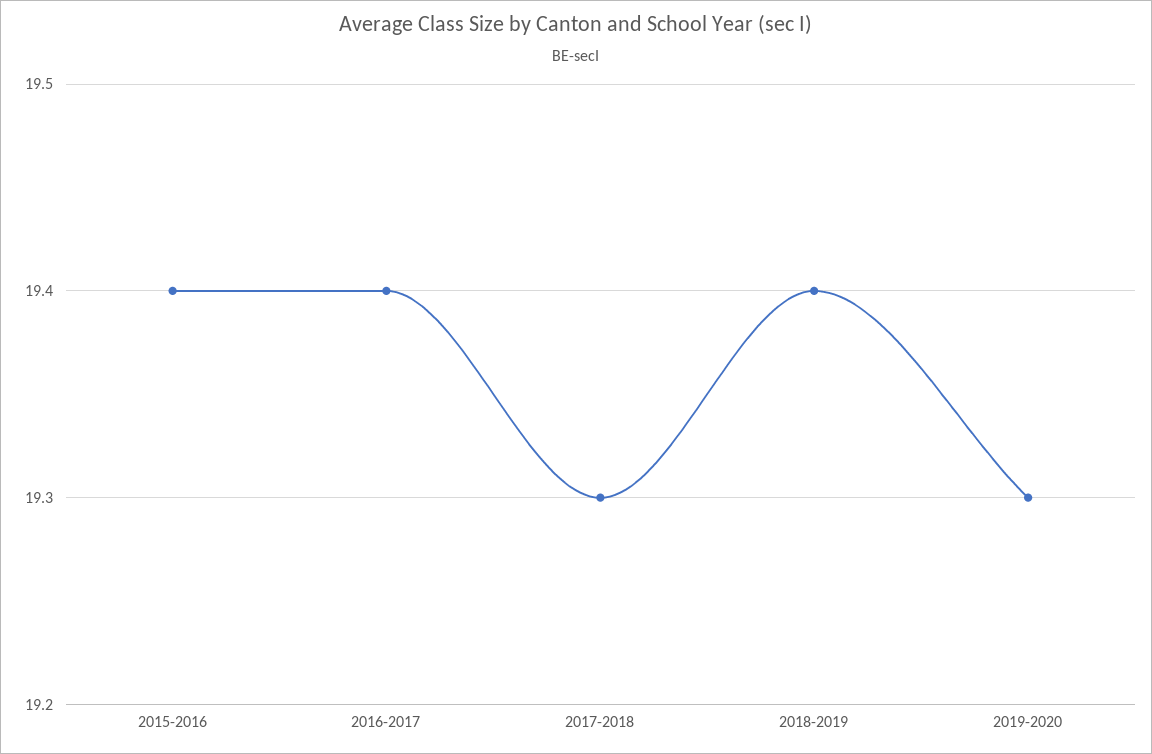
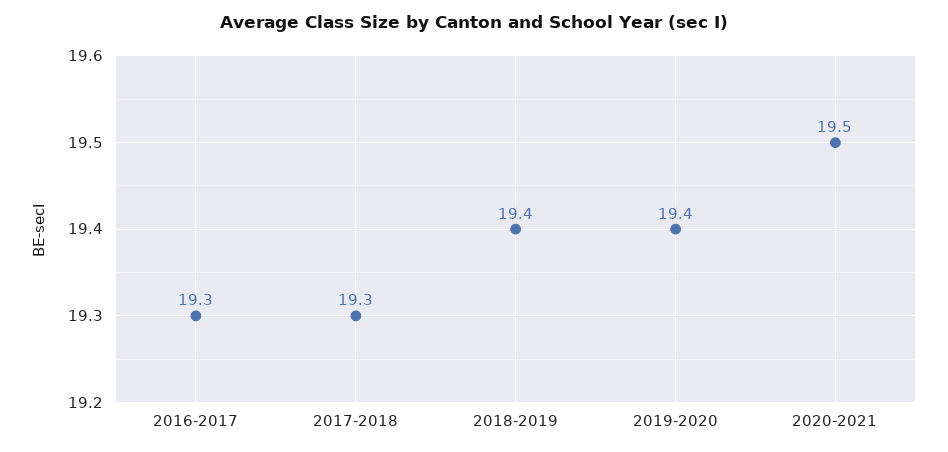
2015-2016: 19.4 -> none
2016-2017: 19.4 -> 19.3
2019-2020: 19.3 -> 19.4
2020-2021: none -> 19.5

